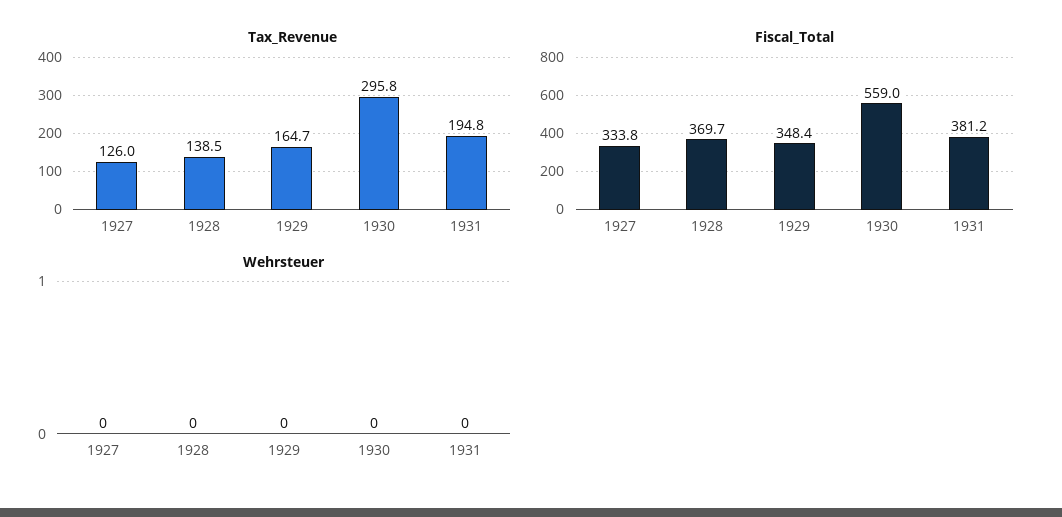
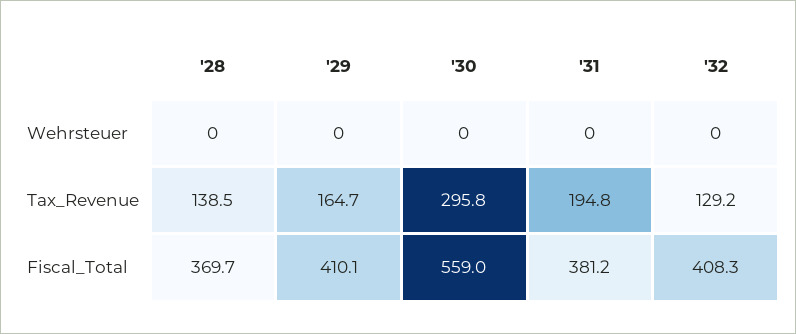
Tax_Revenue, 1927: 126 -> none
Fiscal_Total, 1927: 333.8 -> none
Fiscal_Total, 1929: 348.4 -> 410.1
Wehrsteuer, 1927: 0 -> none
Wehrsteuer, '32: none -> 0
Tax_Revenue, '32: none -> 129.2
Fiscal_Total, '32: none -> 408.3

